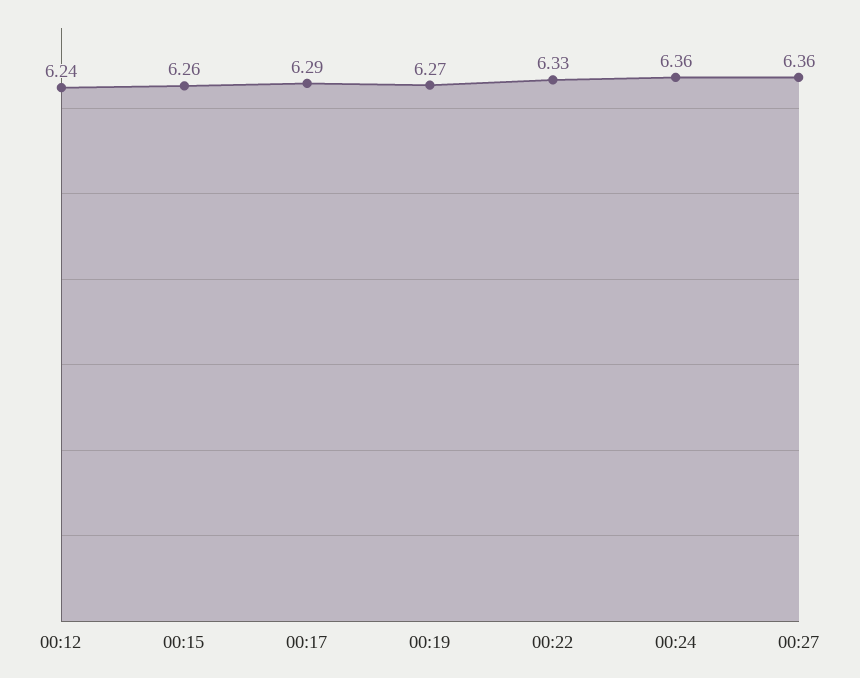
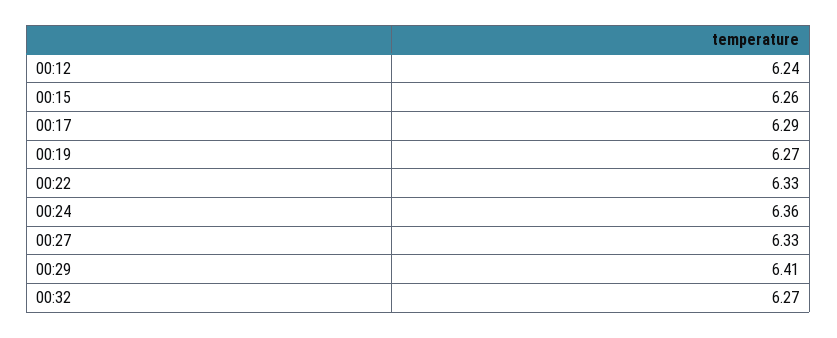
00:27: 6.36 -> 6.33
00:29: none -> 6.41
00:32: none -> 6.27

